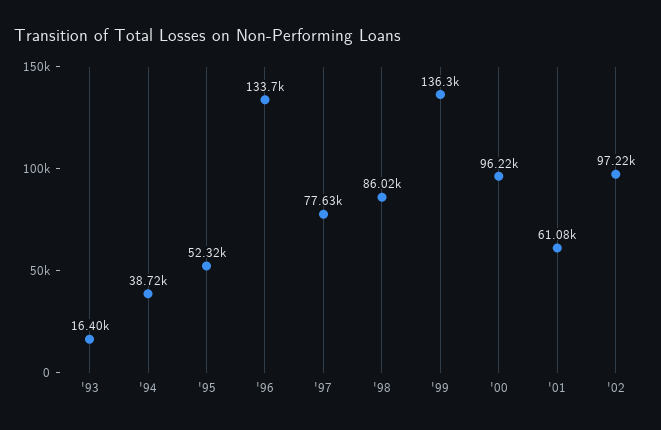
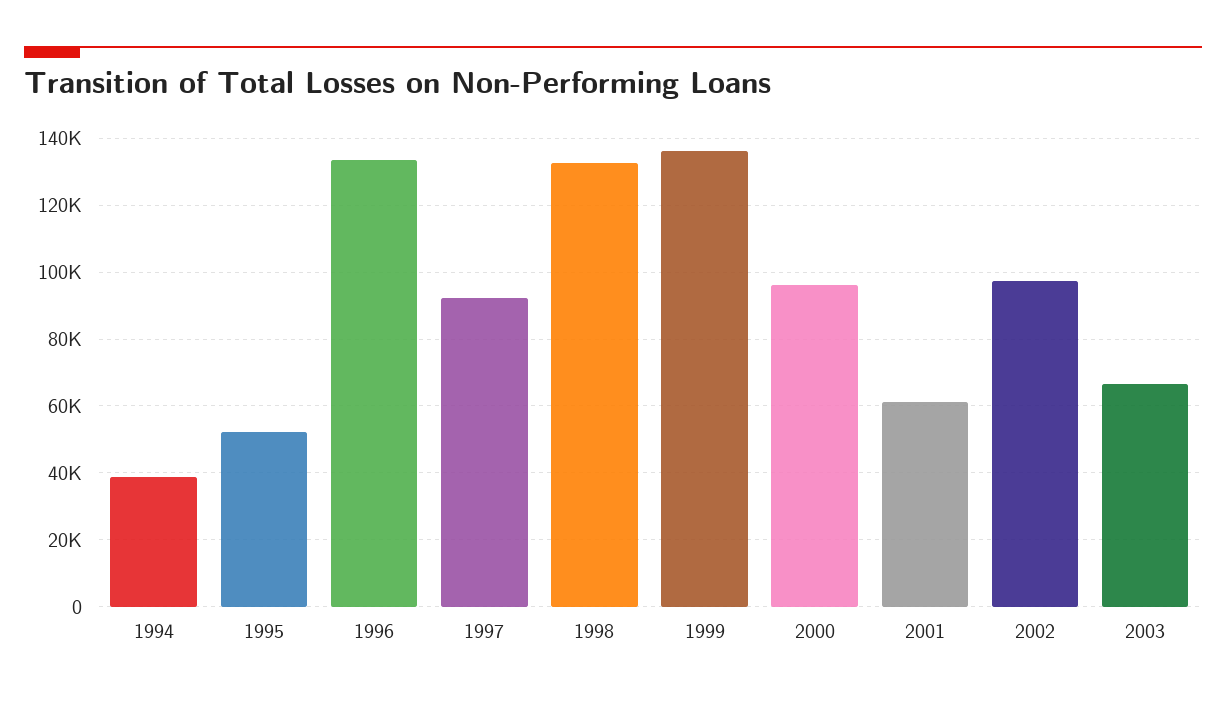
'93: 16400 -> none
'97: 77630 -> 92000
'98: 86020 -> 132000
2003: none -> 66000

